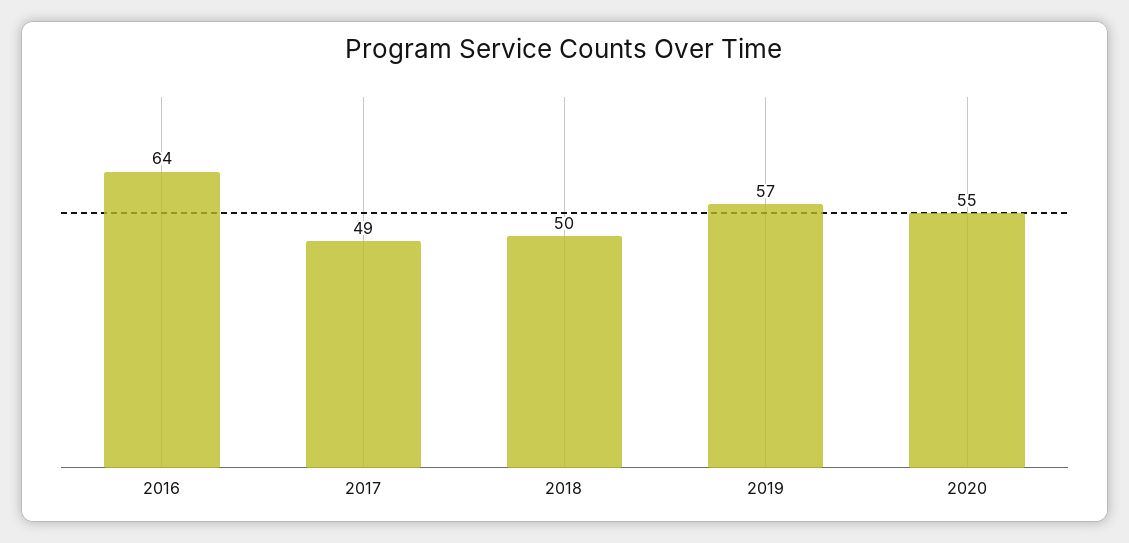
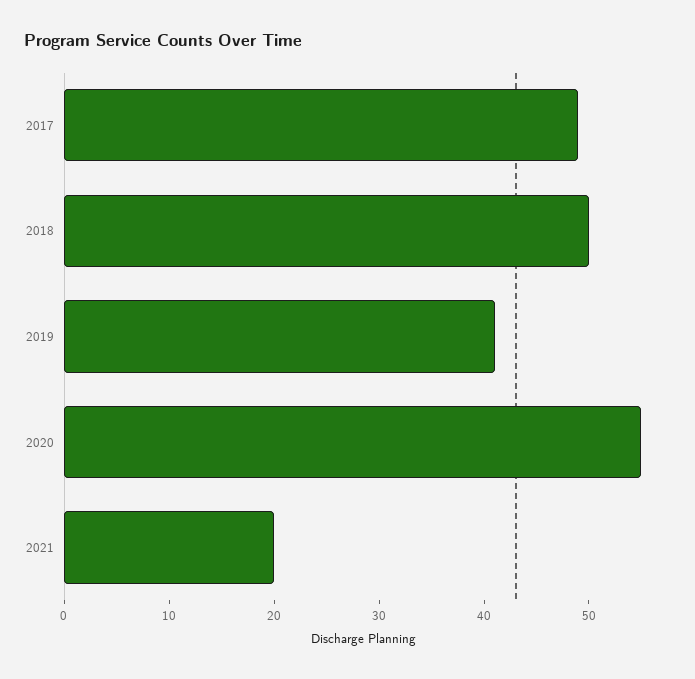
2016: 64 -> none
2019: 57 -> 41
2021: none -> 20

